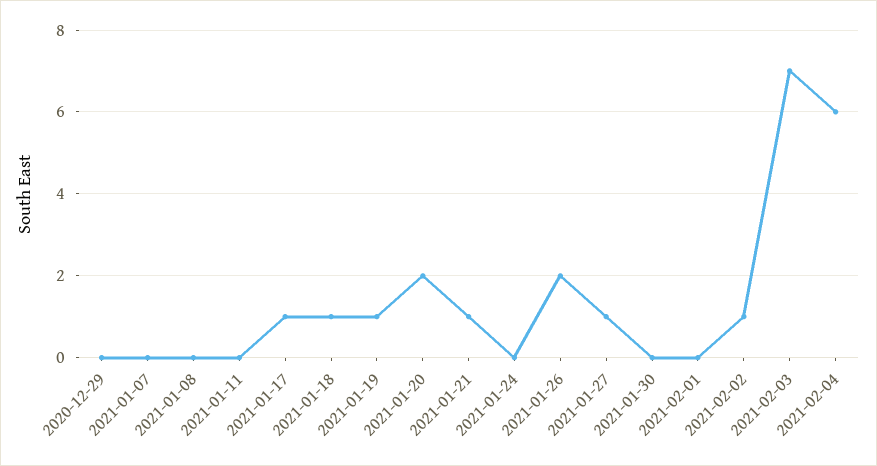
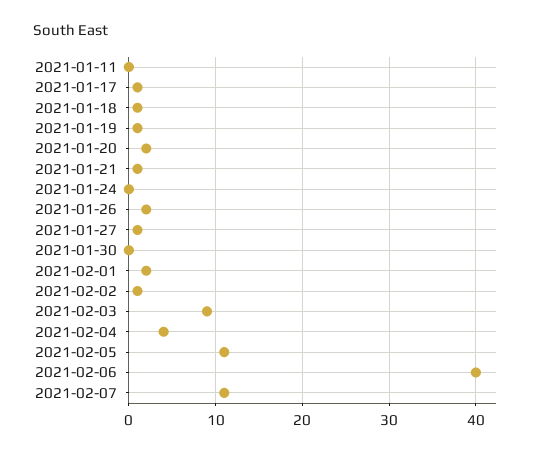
2020-12-29: 0 -> none
2021-01-07: 0 -> none
2021-01-08: 0 -> none
2021-02-01: 0 -> 2
2021-02-03: 7 -> 9
2021-02-04: 6 -> 4
2021-02-05: none -> 11
2021-02-06: none -> 40
2021-02-07: none -> 11

